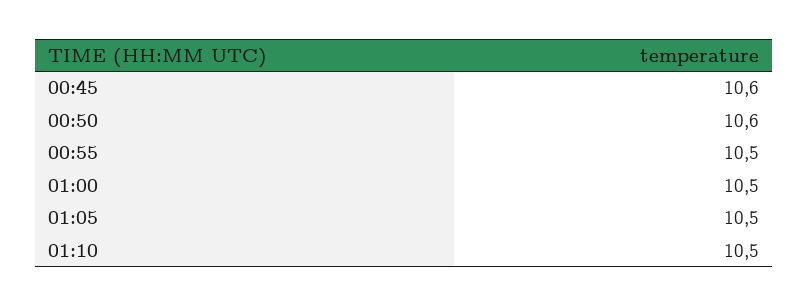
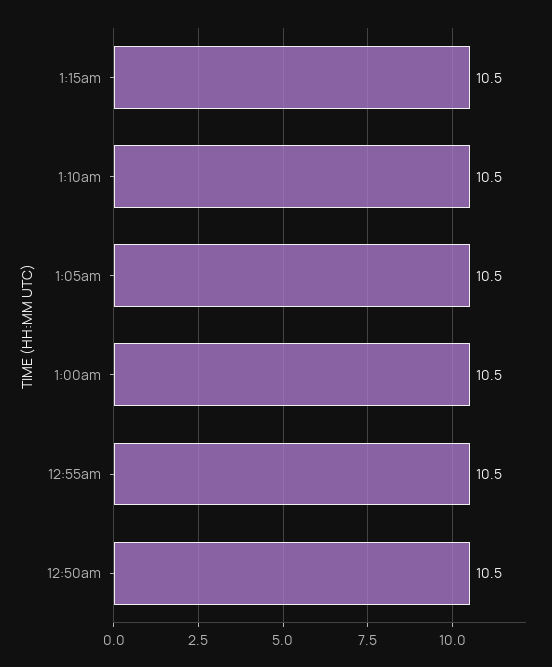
00:45: 10.6 -> none
00:50: 10.6 -> 10.5
1:15am: none -> 10.5

